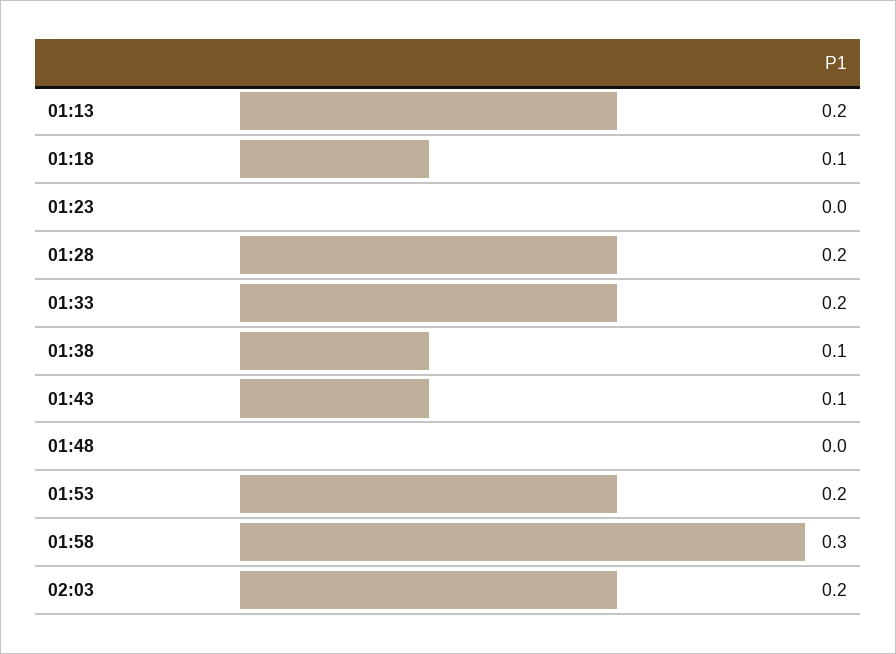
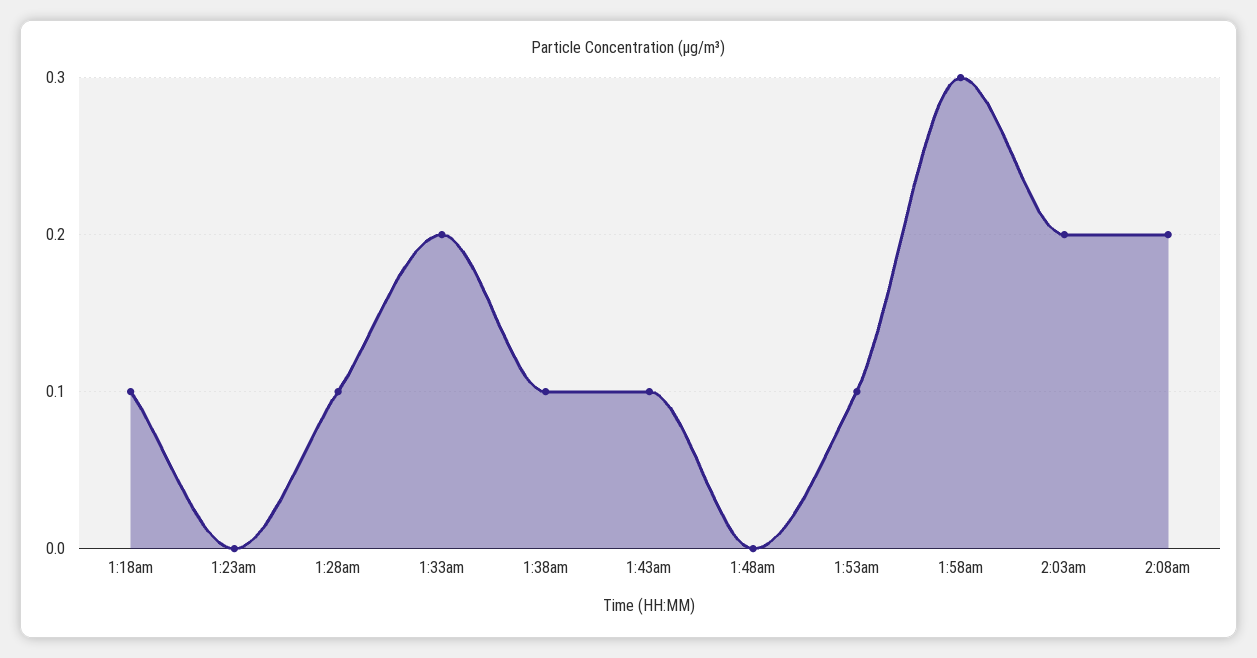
01:13: 0.2 -> none
01:28: 0.2 -> 0.1
01:53: 0.2 -> 0.1
2:08am: none -> 0.2

